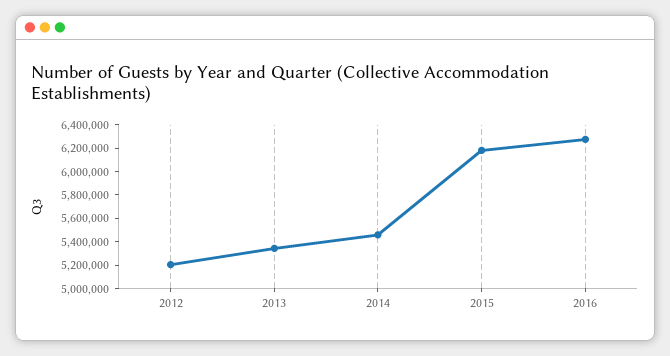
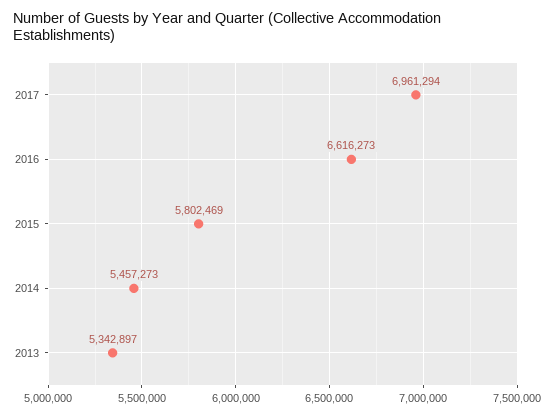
2012: 5200000 -> none
2015: 6200000 -> 5802469
2016: 6300000 -> 6616273
2017: none -> 6961294

